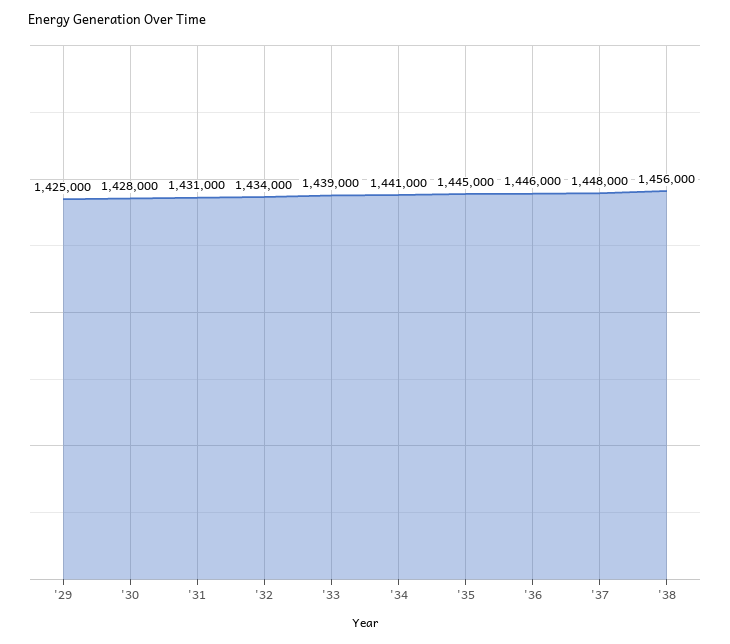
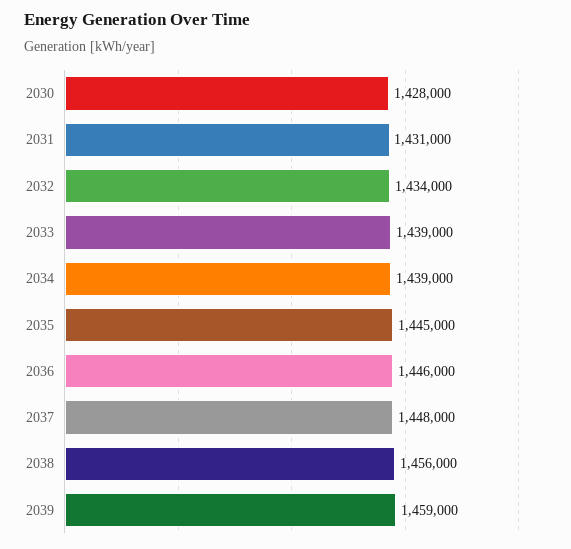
'29: 1425000 -> none
'34: 1441000 -> 1439000
2039: none -> 1459000

